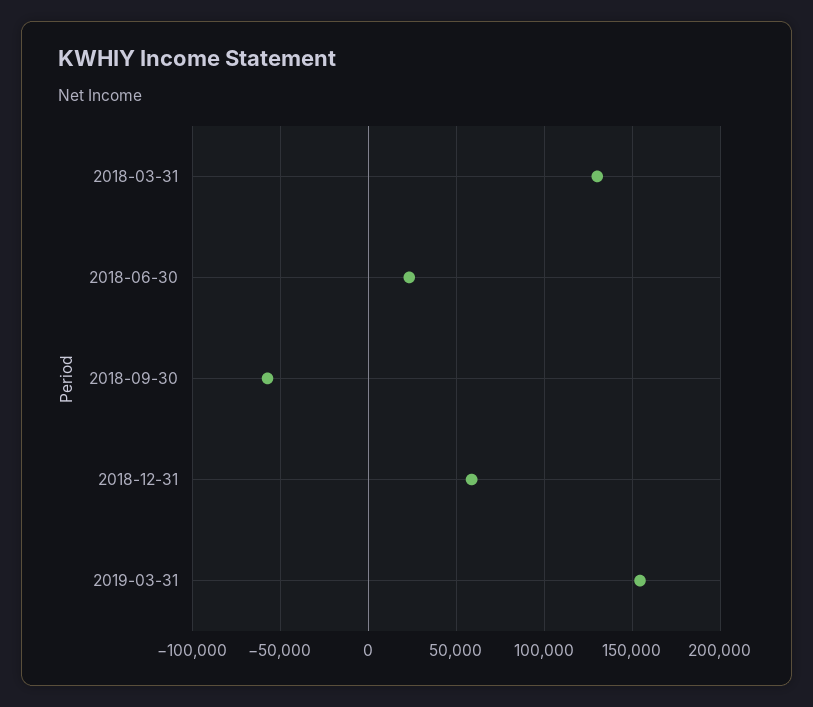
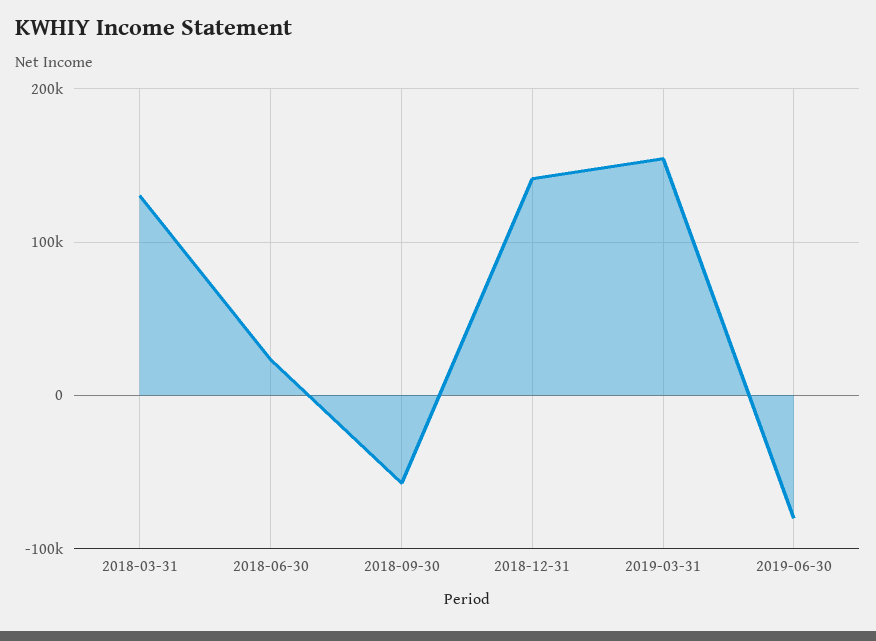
2018-12-31: 60000 -> 140000
2019-06-30: none -> -80000

